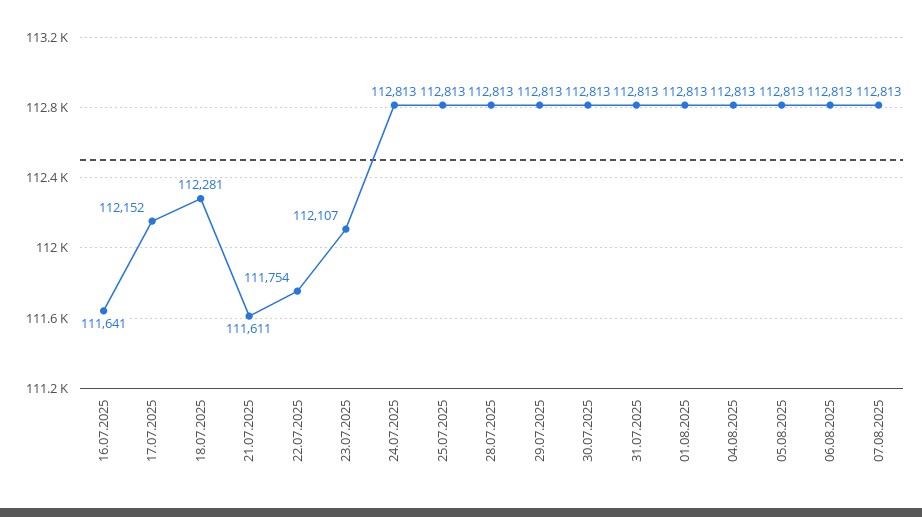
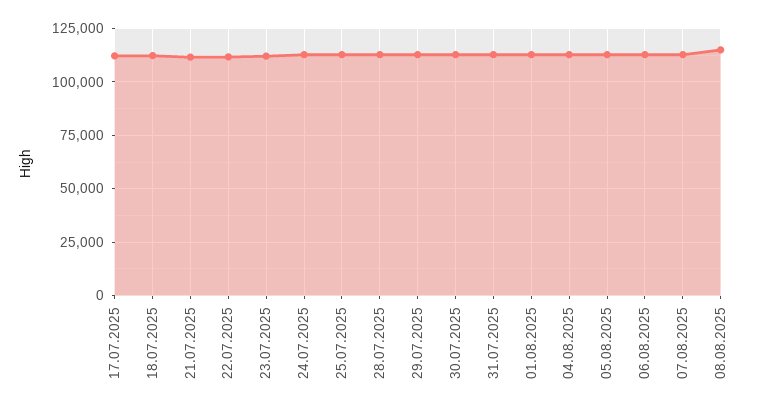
16.07.2025: 111641 -> none
08.08.2025: none -> 115000

